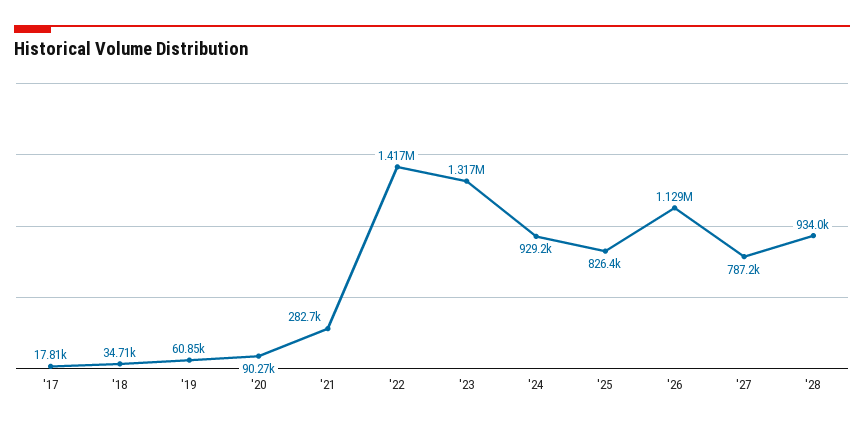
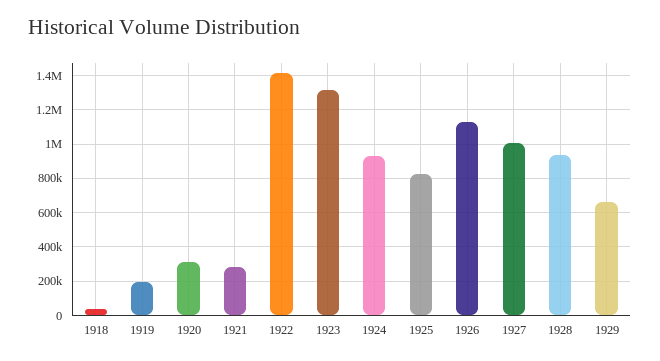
'17: 17810 -> none
'19: 60850 -> 200000
'20: 90270 -> 300000
'27: 787200 -> 1000000
1929: none -> 650000

